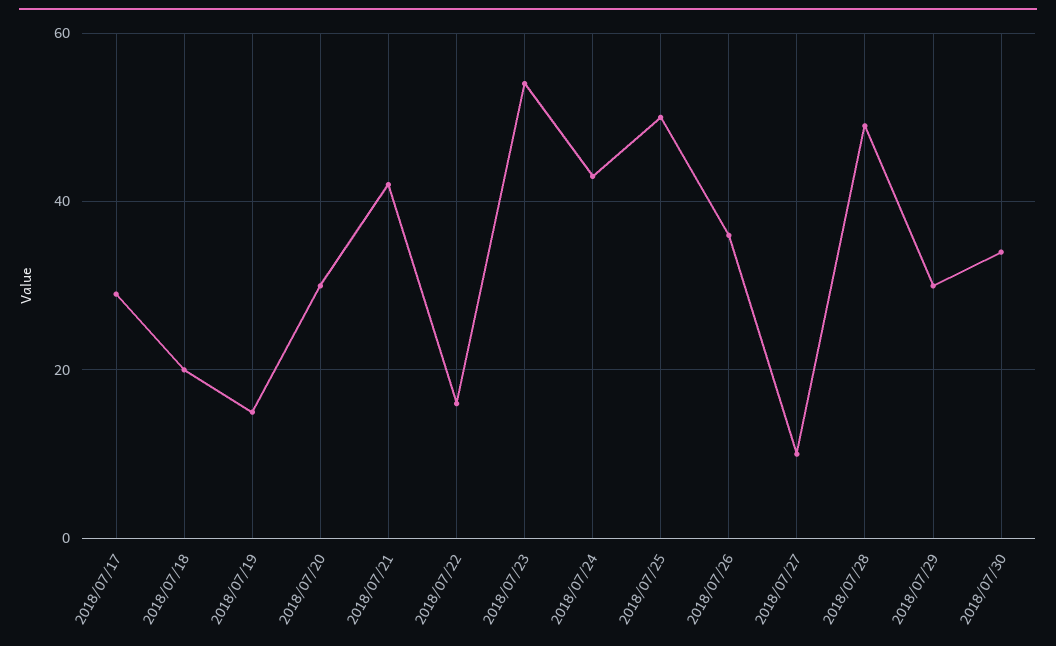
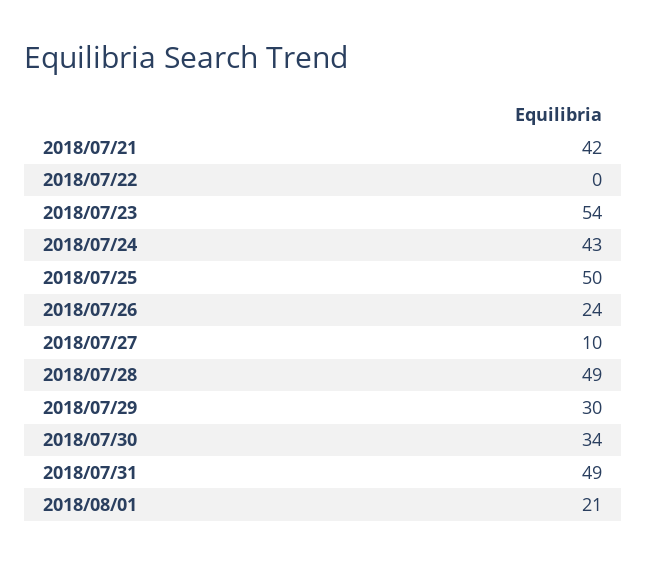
2018/07/17: 30 -> none
2018/07/18: 20 -> none
2018/07/19: 15 -> none
2018/07/20: 30 -> none
2018/07/22: 15 -> 0
2018/07/26: 35 -> 24
2018/07/31: none -> 49
2018/08/01: none -> 21

